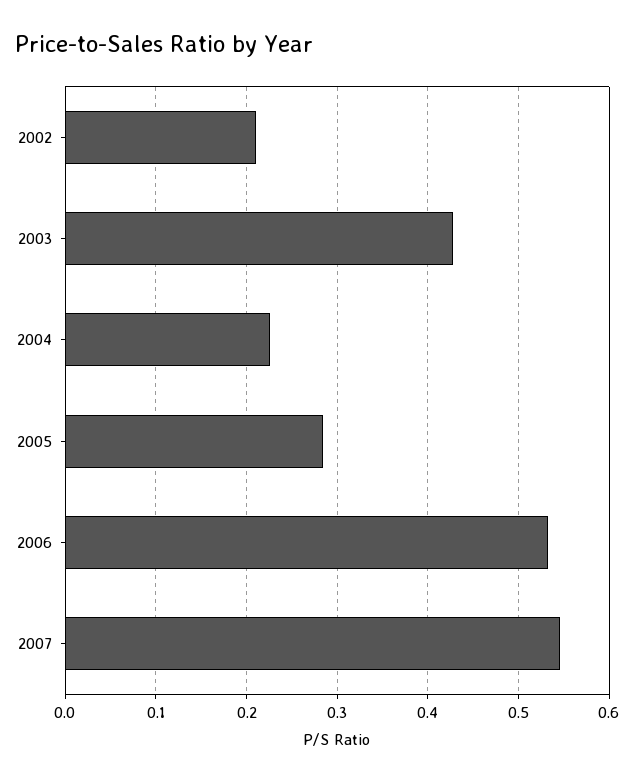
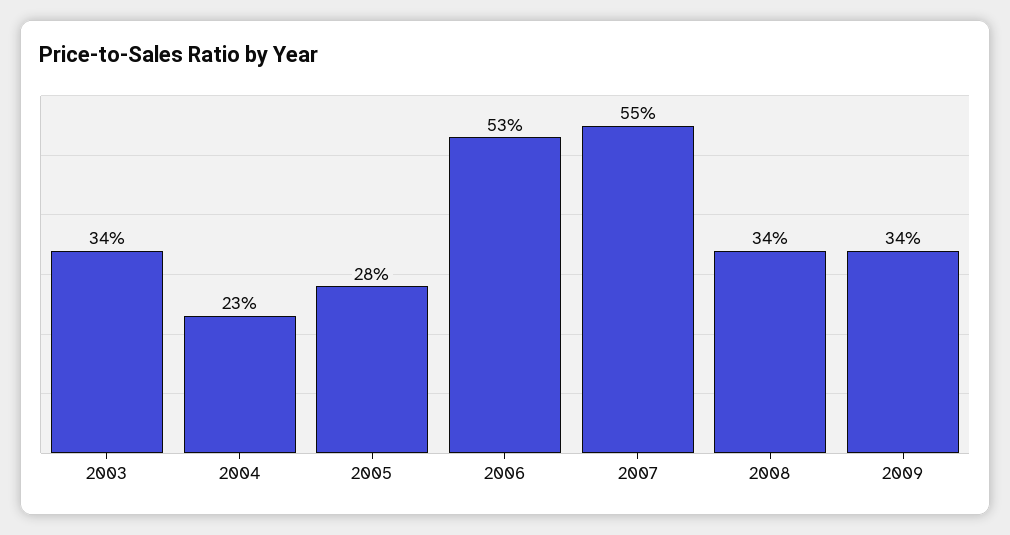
2002: 0.21 -> none
2003: 0.43 -> 0.34
2008: none -> 0.34
2009: none -> 0.34

